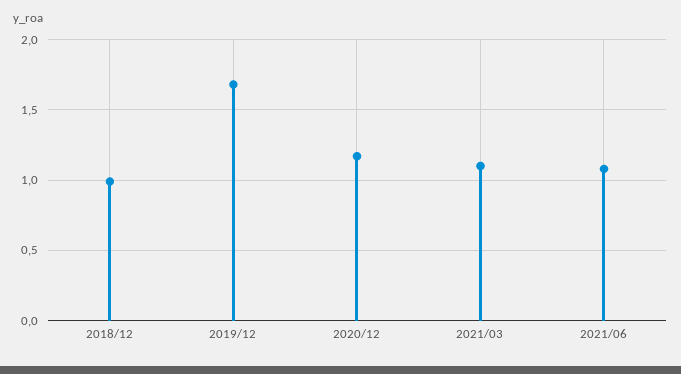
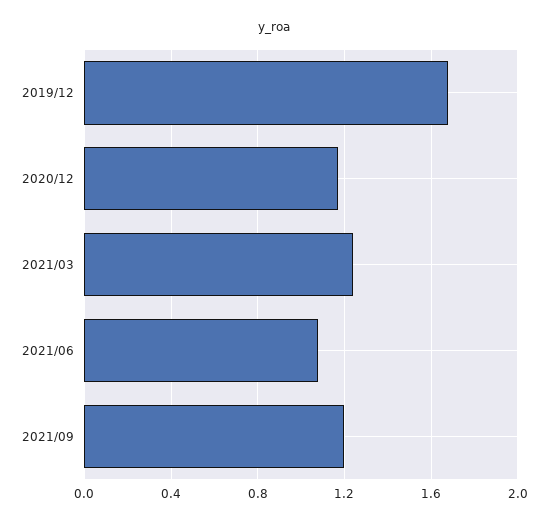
2018/12: 1 -> none
2021/03: 1.1 -> 1.25
2021/09: none -> 1.2

